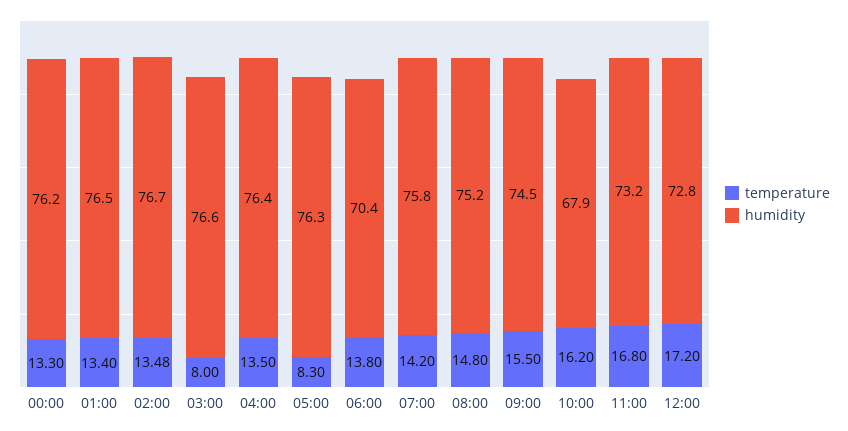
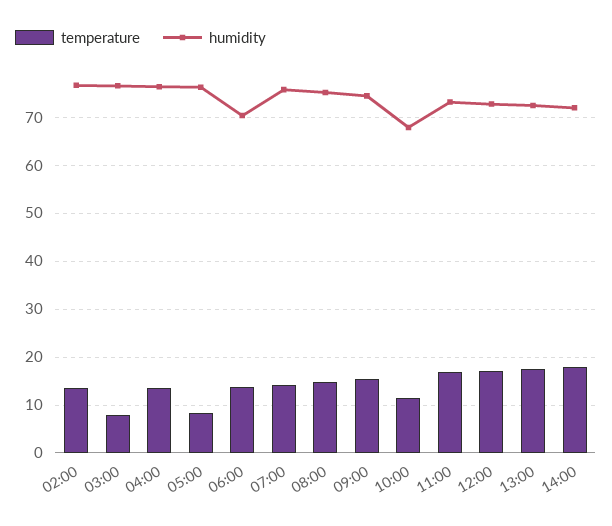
temperature, 00:00: 13.3 -> none
humidity, 00:00: 76.2 -> none
temperature, 01:00: 13.4 -> none
humidity, 01:00: 76.5 -> none
temperature, 10:00: 16.2 -> 12
temperature, 13:00: none -> 18
humidity, 13:00: none -> 72
temperature, 14:00: none -> 18
humidity, 14:00: none -> 72

